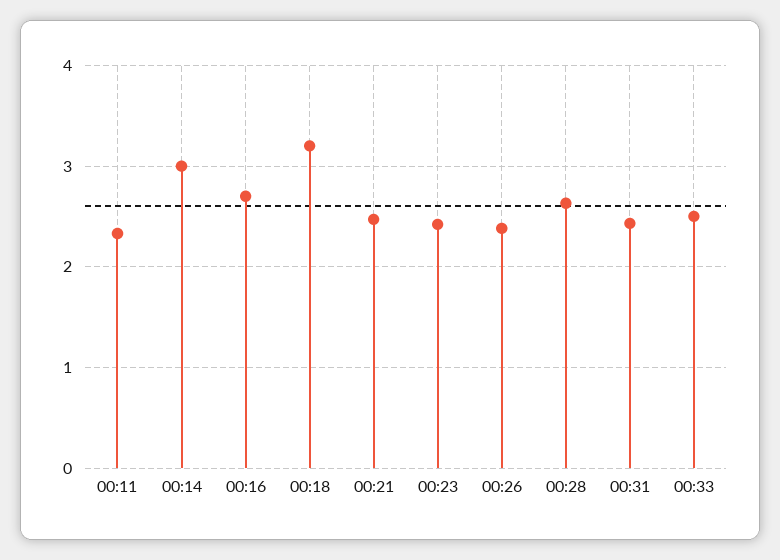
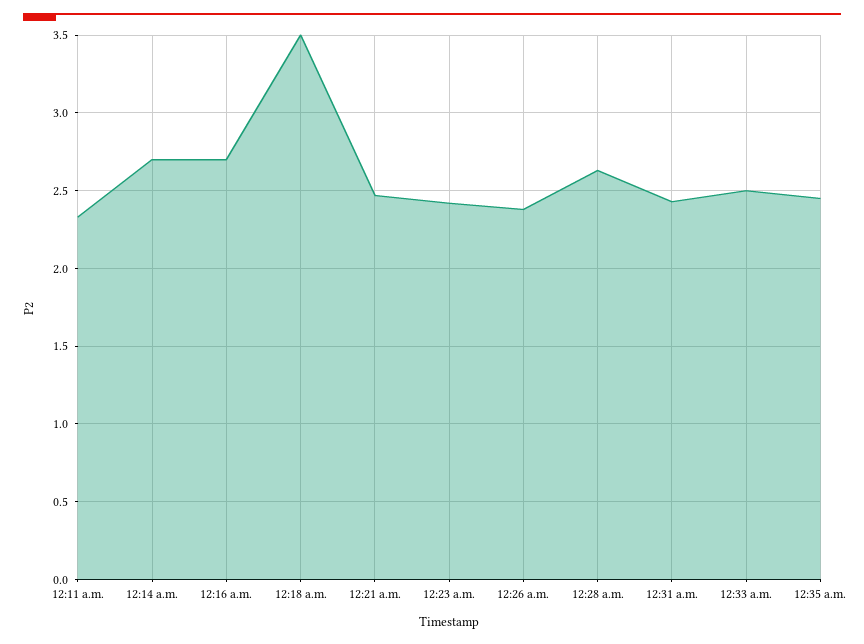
00:14: 3 -> 2.7
00:18: 3.2 -> 3.5
12:35 a.m.: none -> 2.45

